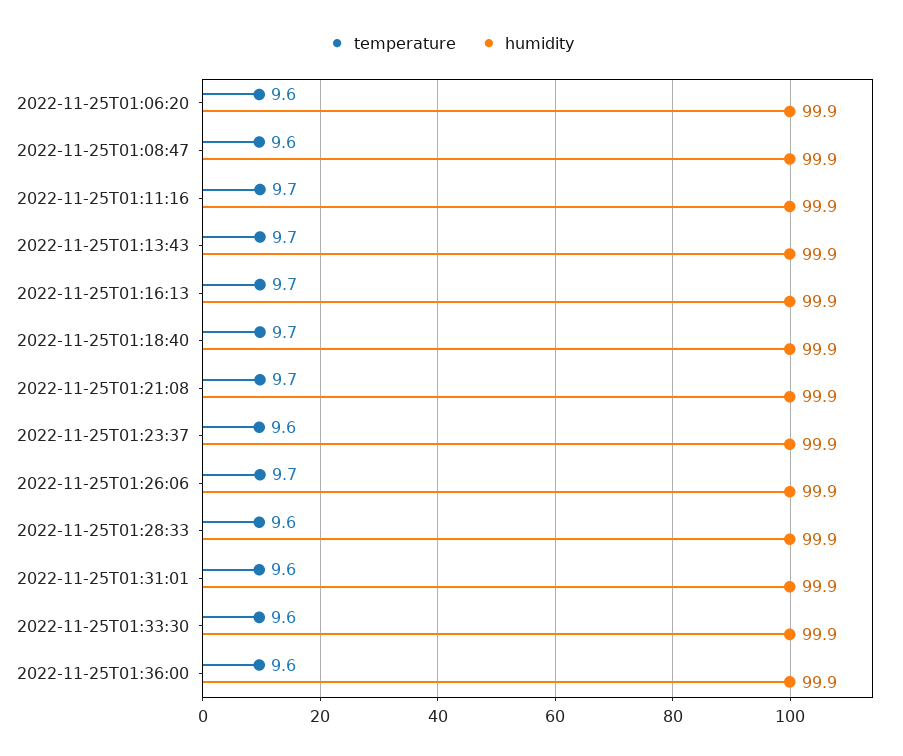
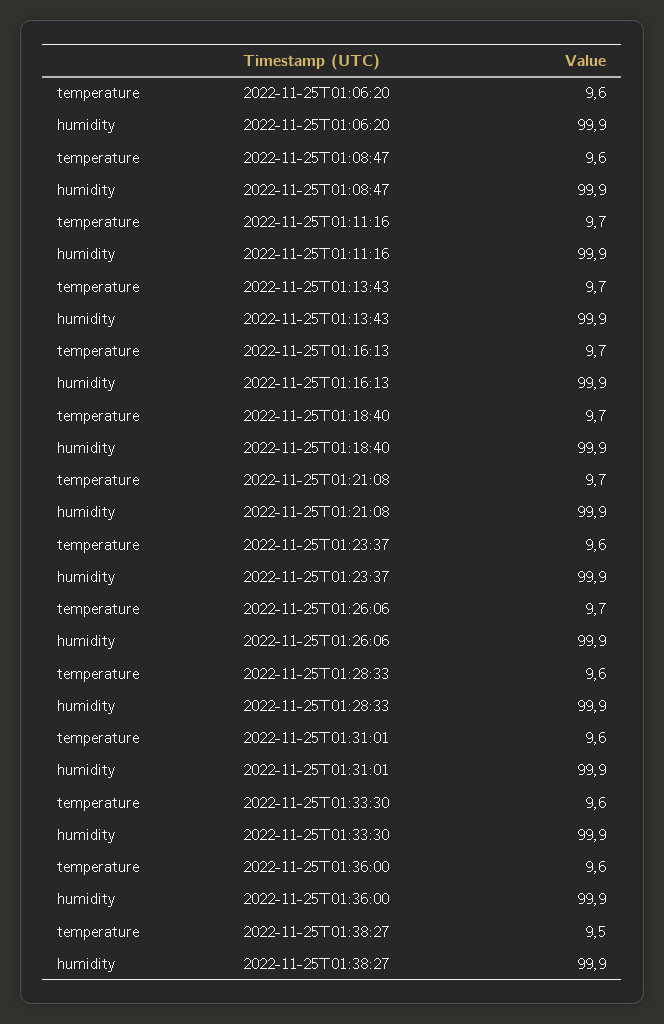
temperature, 2022-11-25T01:38:27: none -> 9.5
humidity, 2022-11-25T01:38:27: none -> 99.9

